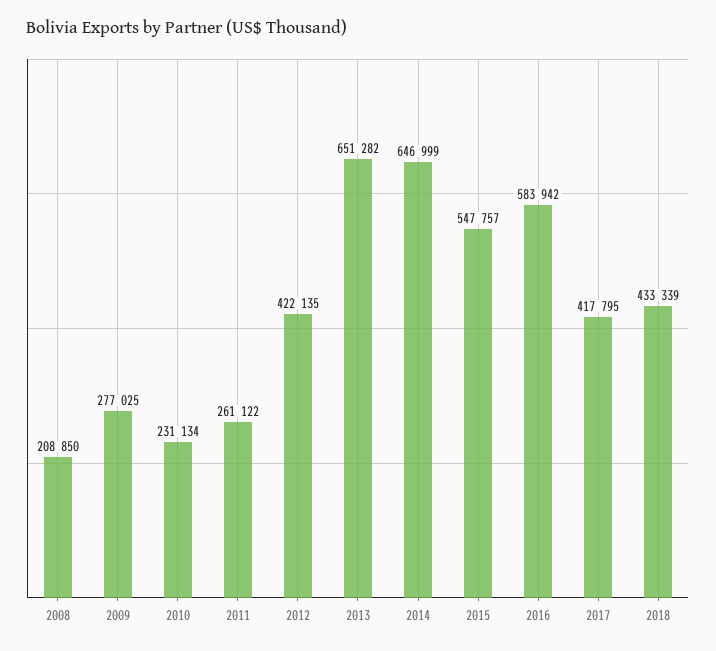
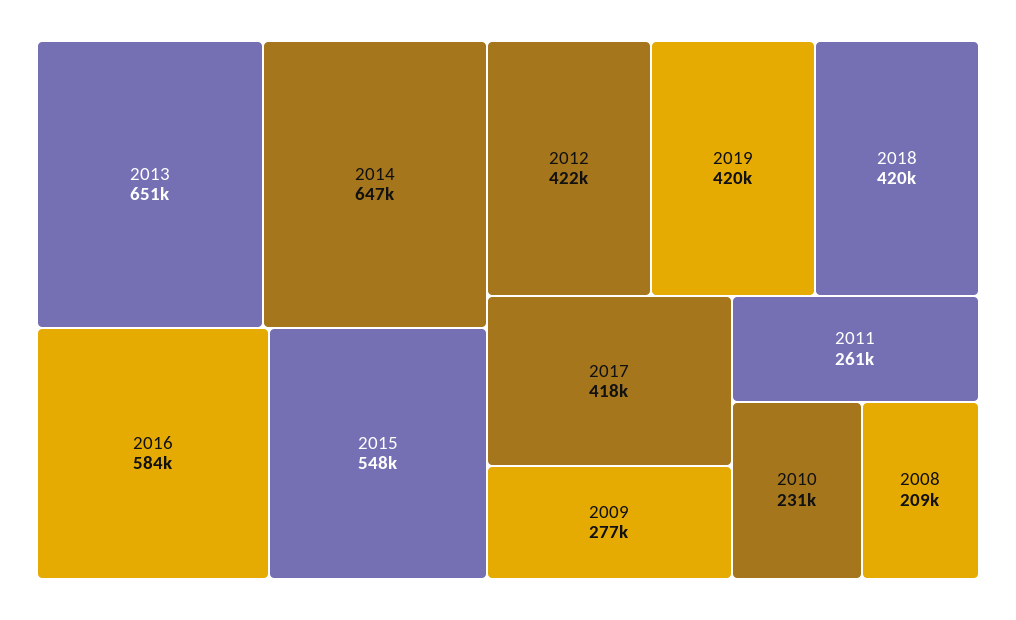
2018: 433339 -> 420000
2019: none -> 420000

